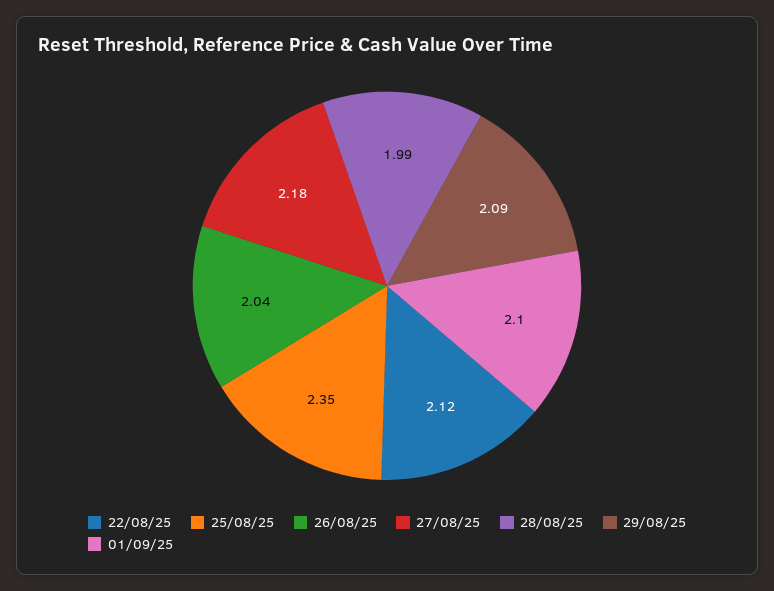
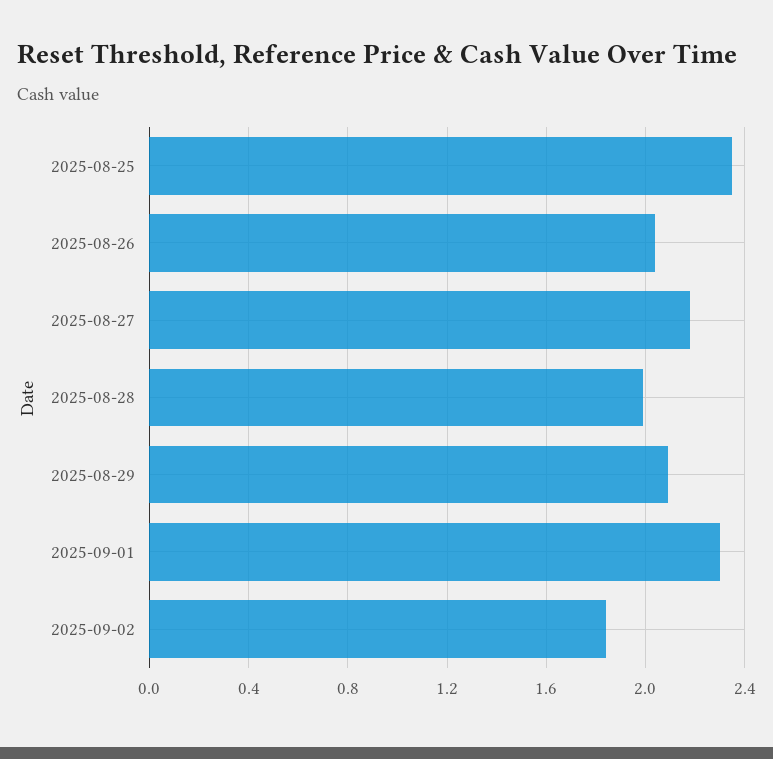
22/08/25: 2.12 -> none
01/09/25: 2.1 -> 2.3
2025-09-02: none -> 1.85

